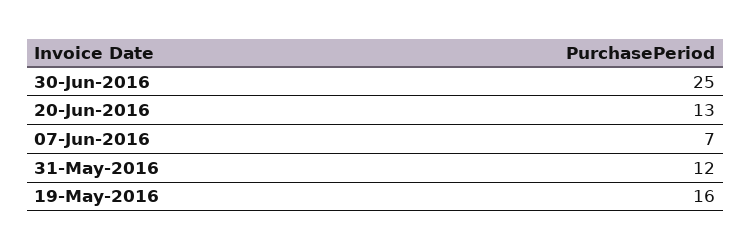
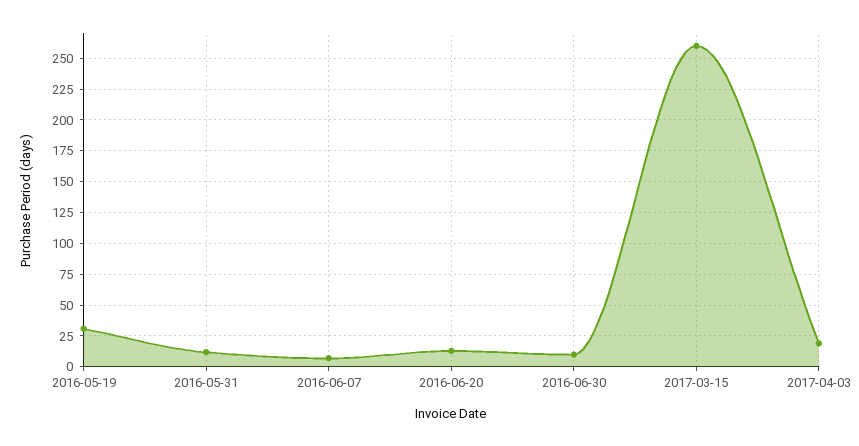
30-Jun-2016: 25 -> 10
19-May-2016: 16 -> 30
2017-03-15: none -> 260
2017-04-03: none -> 20

